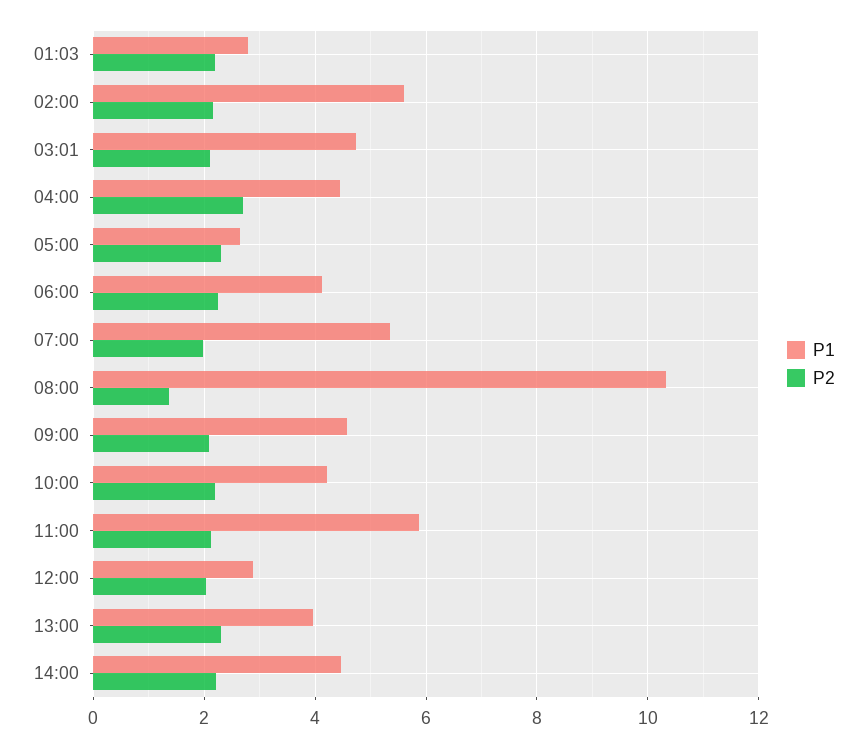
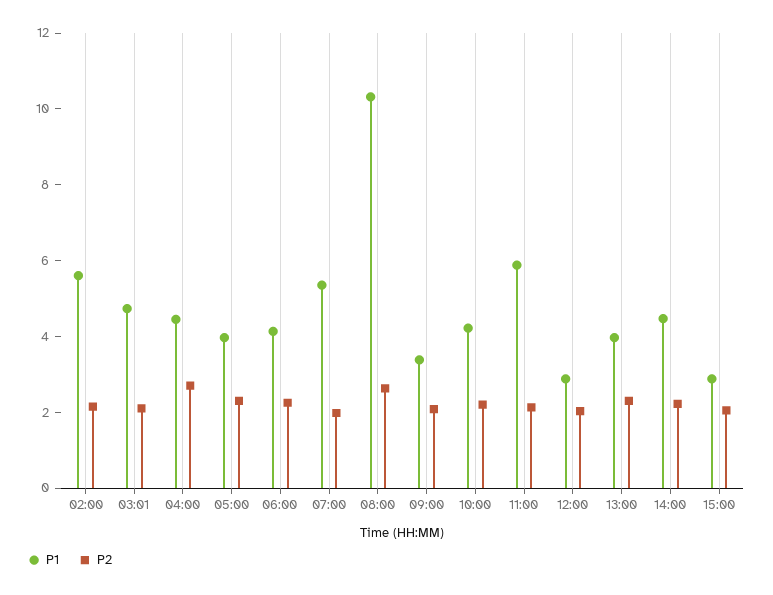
P1, 01:03: 2.8 -> none
P2, 01:03: 2.2 -> none
P1, 05:00: 2.6 -> 4
P2, 08:00: 1.4 -> 2.5
P1, 09:00: 4.6 -> 3.5
P1, 15:00: none -> 3
P2, 15:00: none -> 2

